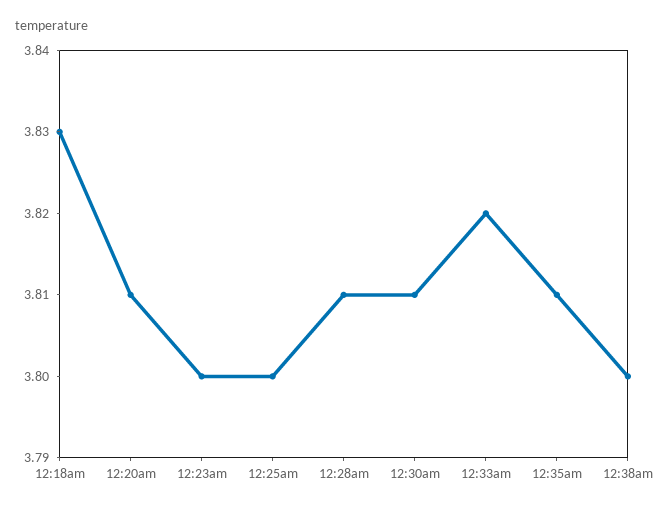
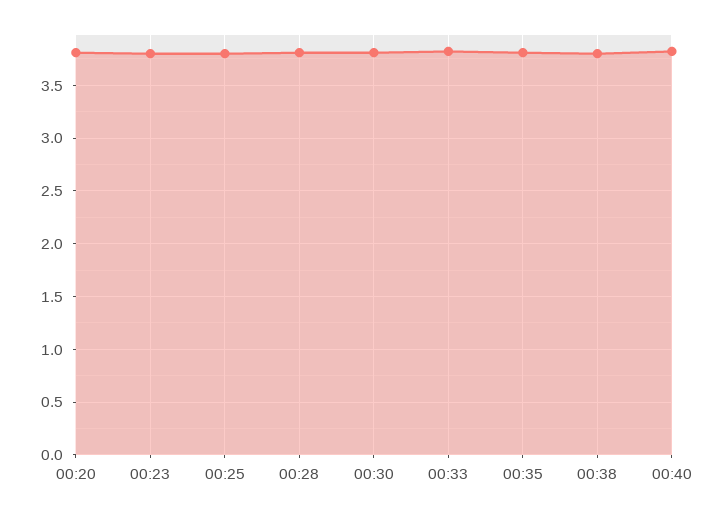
12:18am: 3.83 -> none
00:40: none -> 3.8

